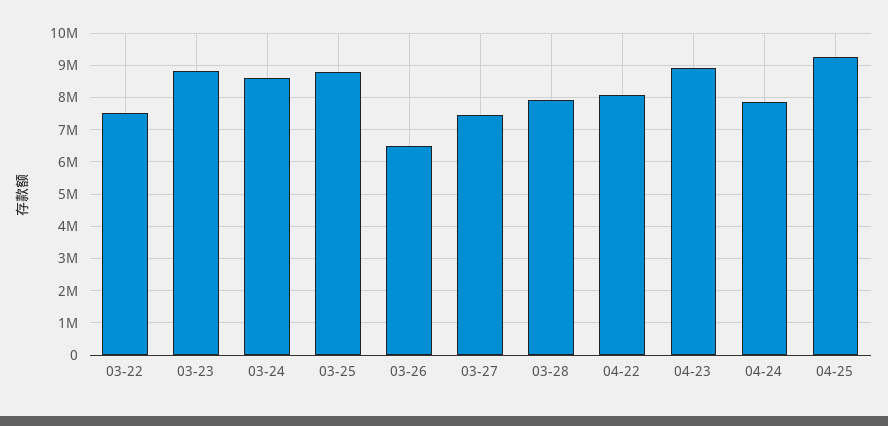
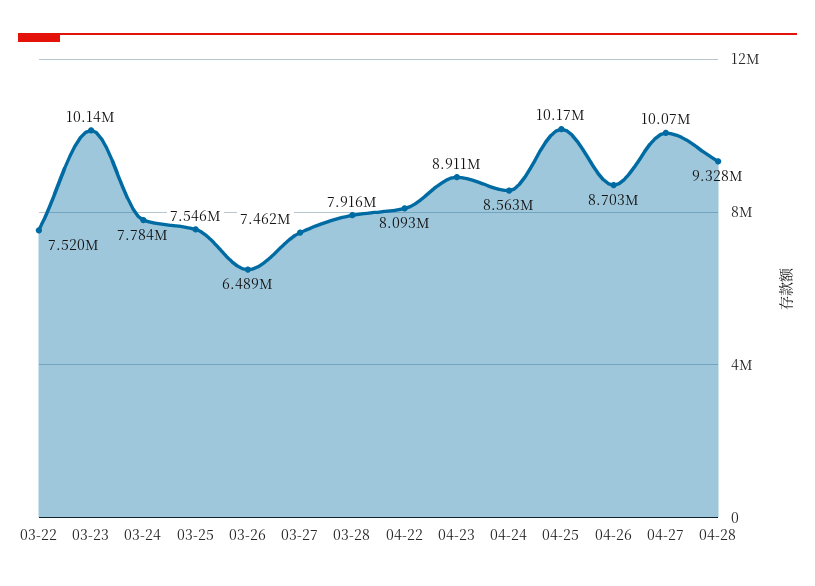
03-23: 8800000 -> 10140000
03-24: 8600000 -> 7784000
03-25: 8800000 -> 7546000
04-24: 7800000 -> 8563000
04-25: 9200000 -> 10170000
04-26: none -> 8703000
04-27: none -> 10070000
04-28: none -> 9328000

